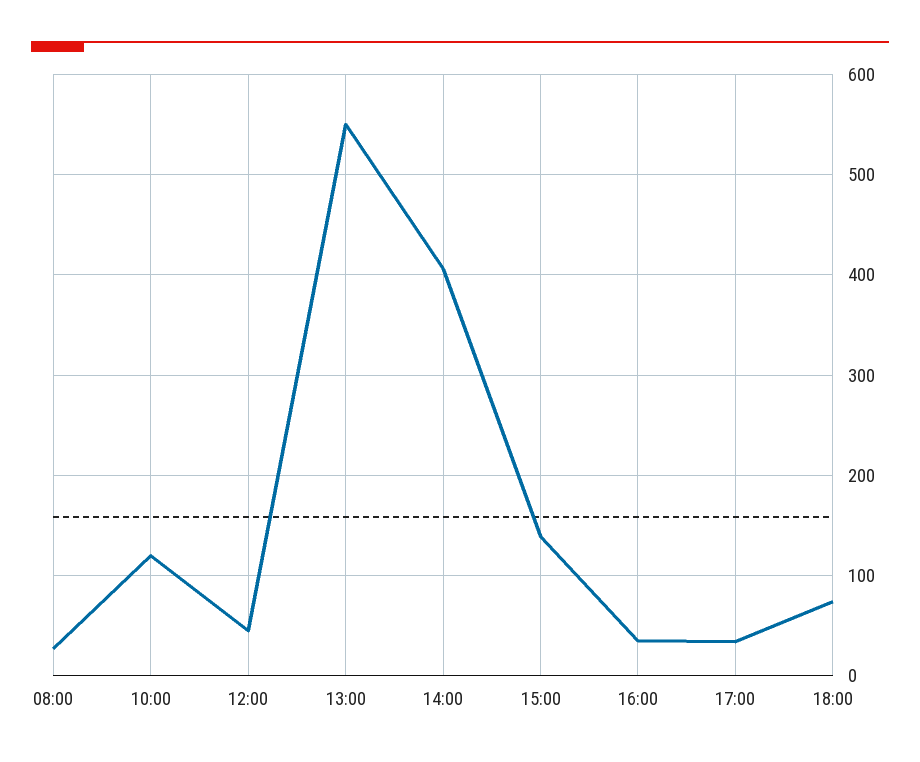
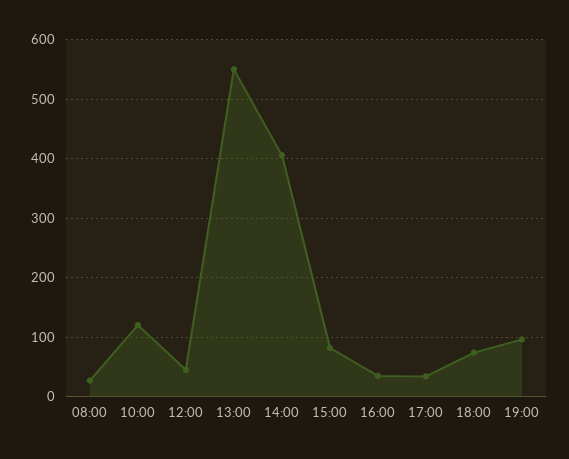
15:00: 140 -> 80
19:00: none -> 100

